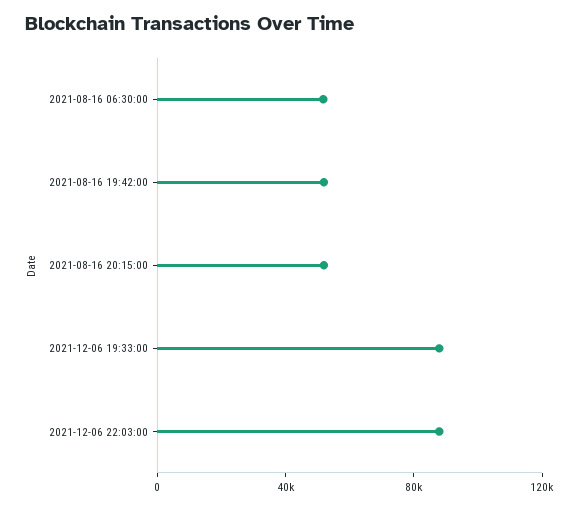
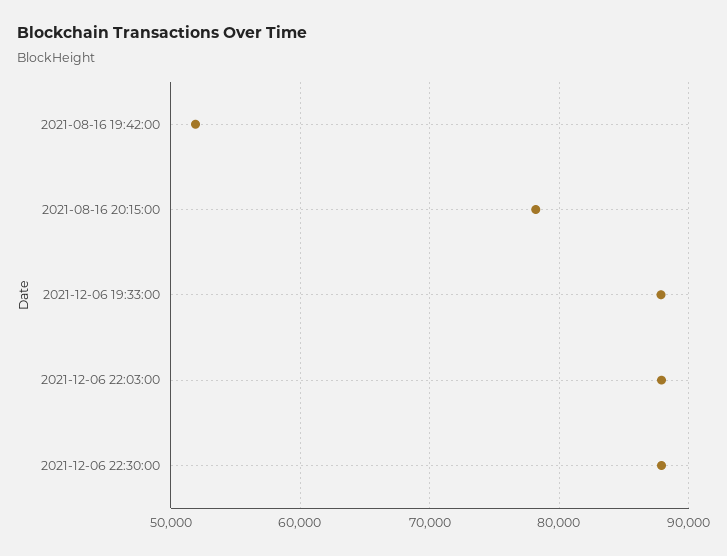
2021-08-16 06:30:00: 50000 -> none
2021-08-16 20:15:00: 50000 -> 78000
2021-12-06 22:30:00: none -> 88000

